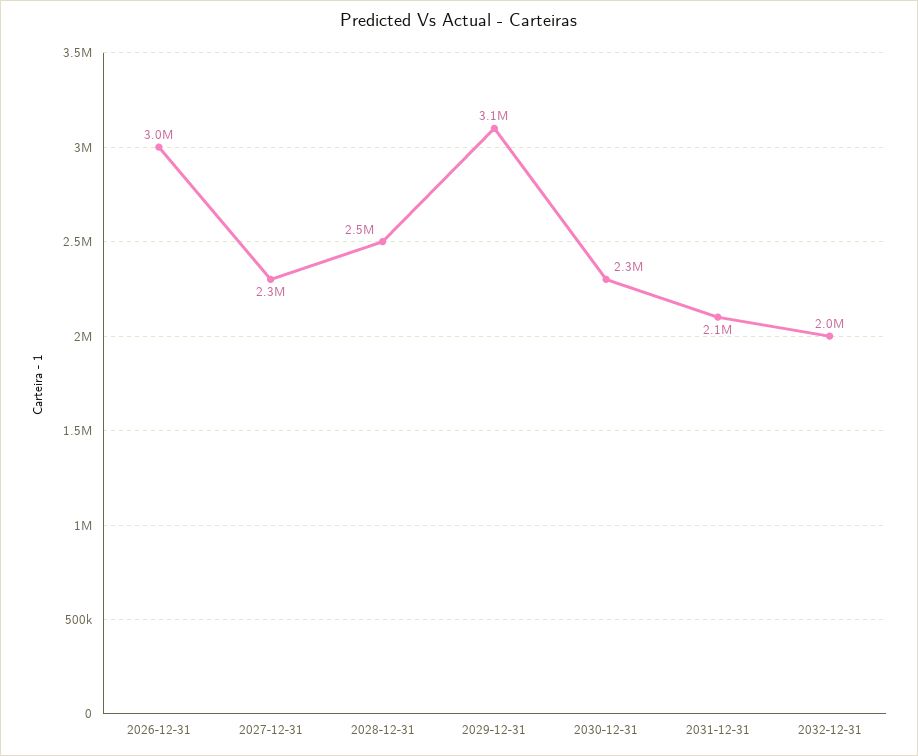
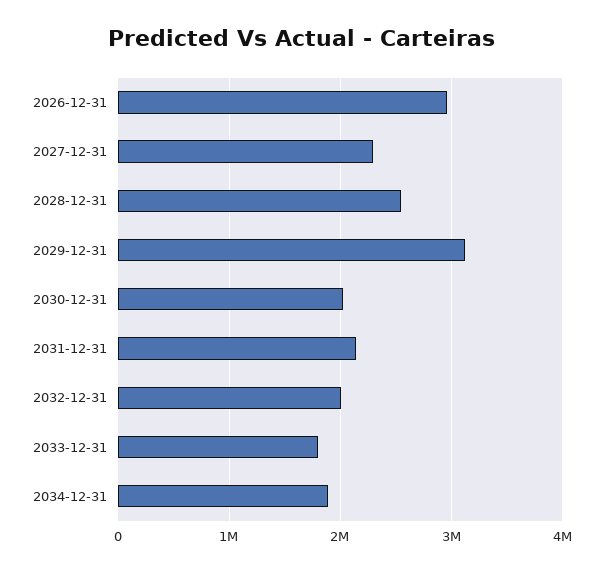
2030-12-31: 2300000 -> 2000000
2033-12-31: none -> 1800000
2034-12-31: none -> 1900000

